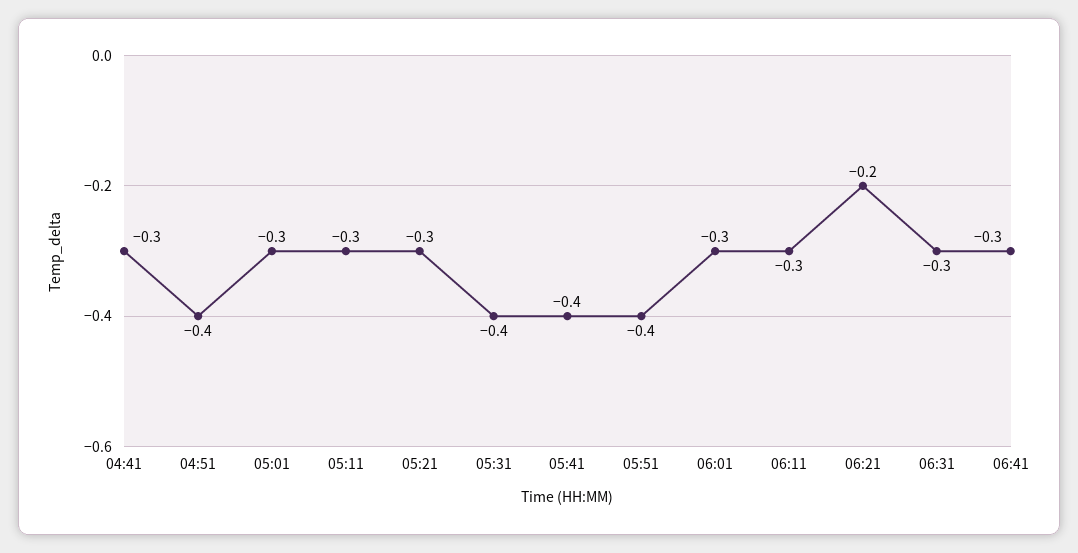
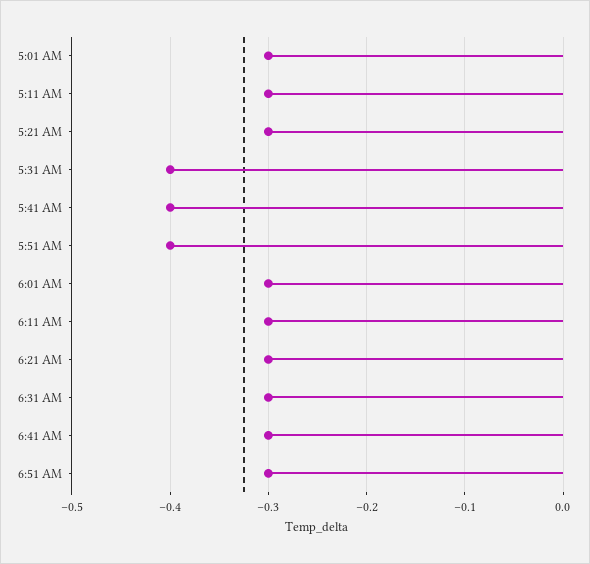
04:41: -0.3 -> none
04:51: -0.4 -> none
06:21: -0.2 -> -0.3
6:51 AM: none -> -0.3

